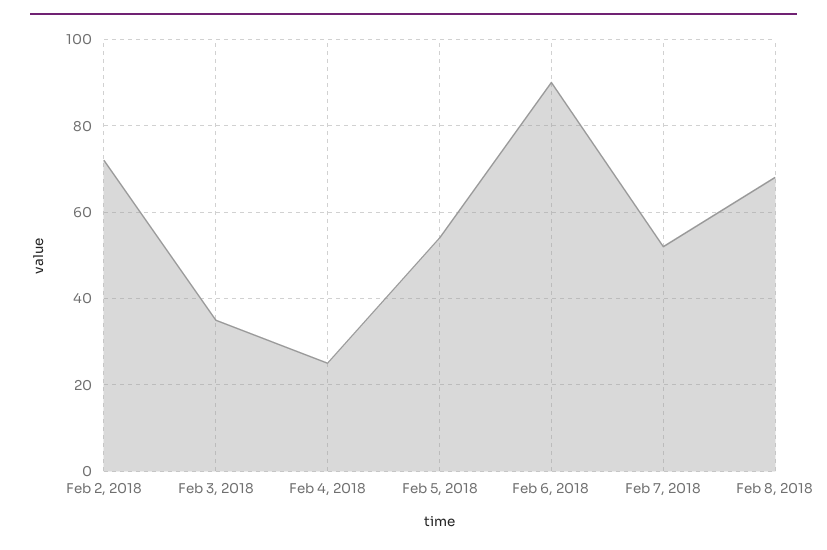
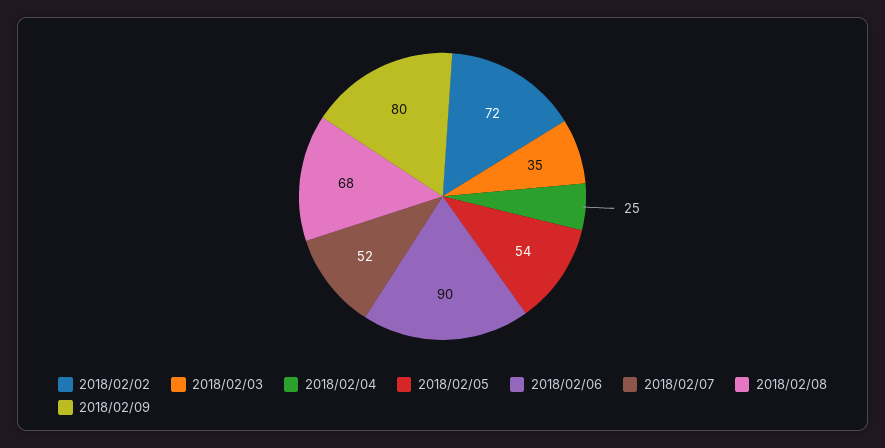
2018/02/09: none -> 80

